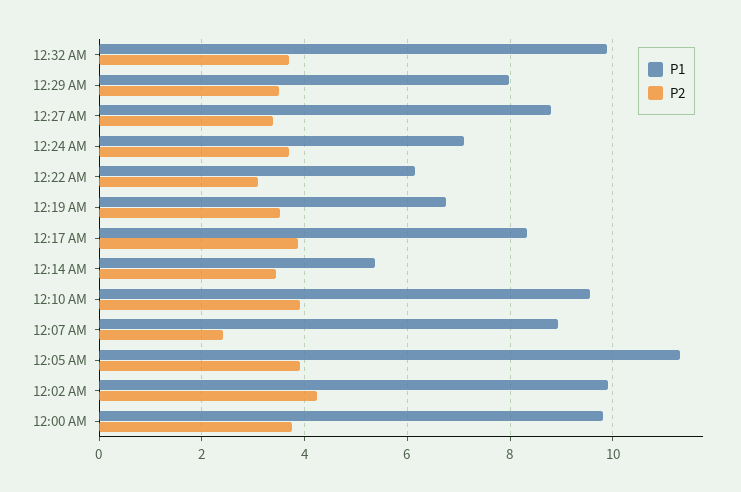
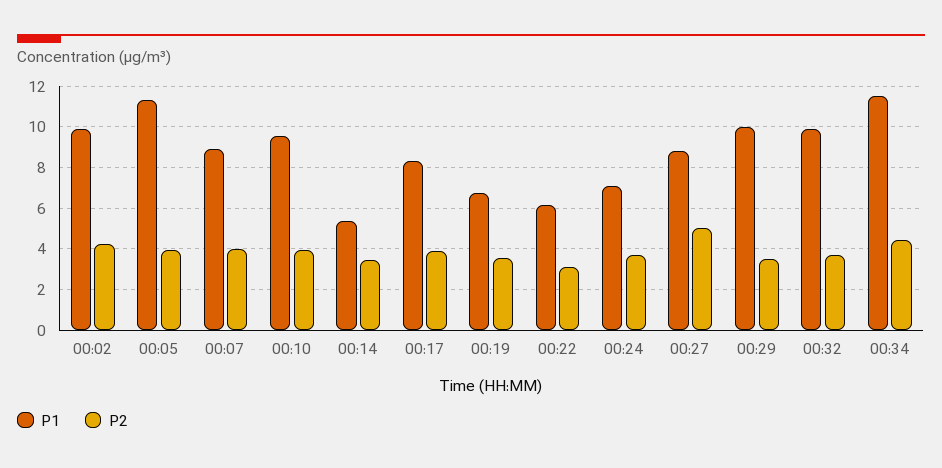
P1, 12:29 AM: 8 -> 10
P2, 12:27 AM: 3.4 -> 5
P2, 12:07 AM: 2.4 -> 4
P1, 12:00 AM: 9.8 -> none
P2, 12:00 AM: 3.8 -> none
P1, 00:34: none -> 11.5
P2, 00:34: none -> 4.5

